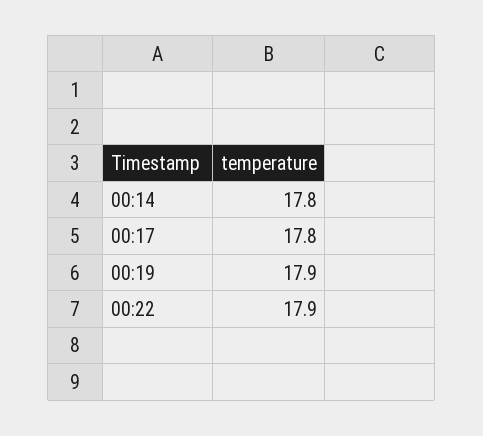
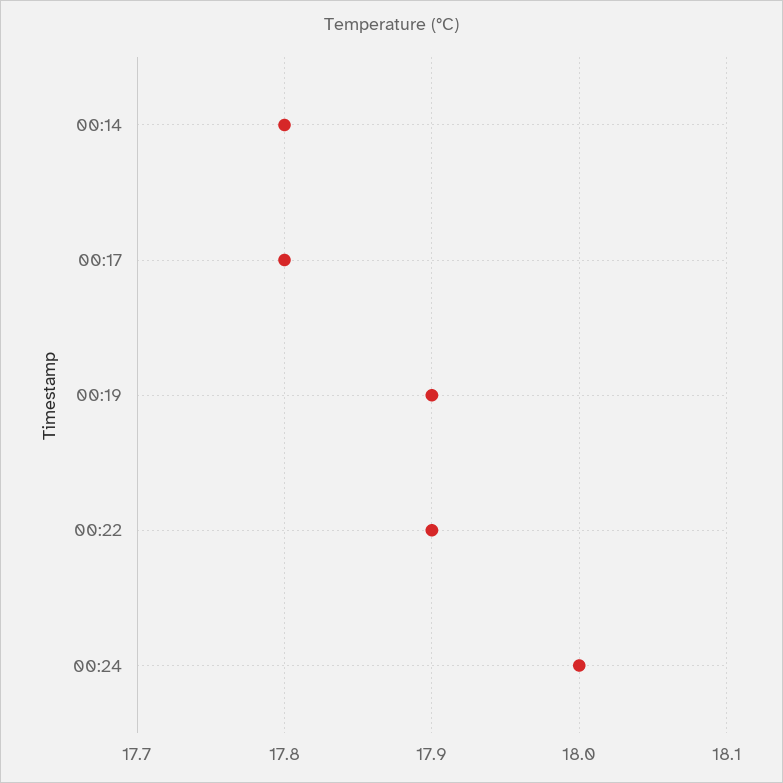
00:24: none -> 18

